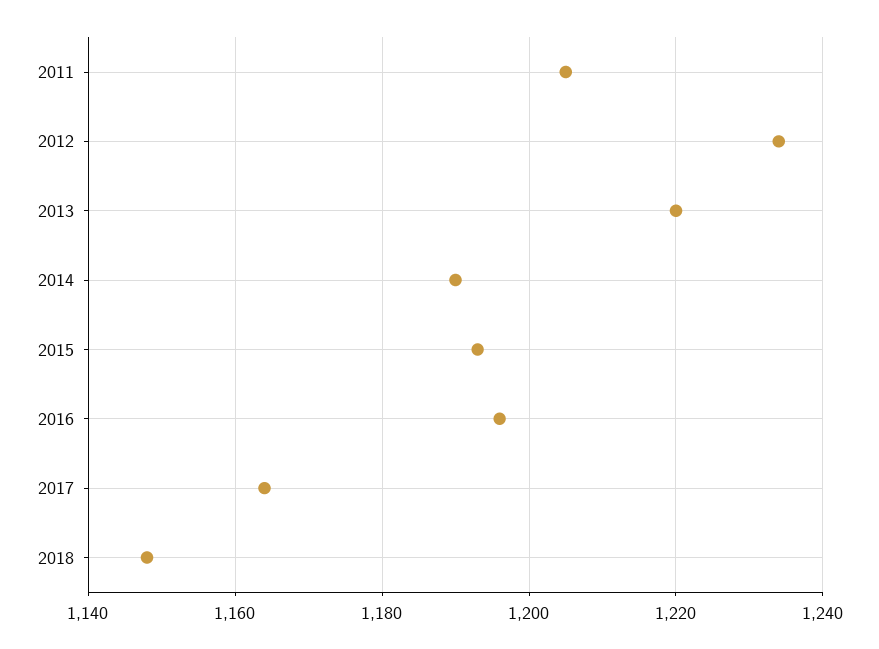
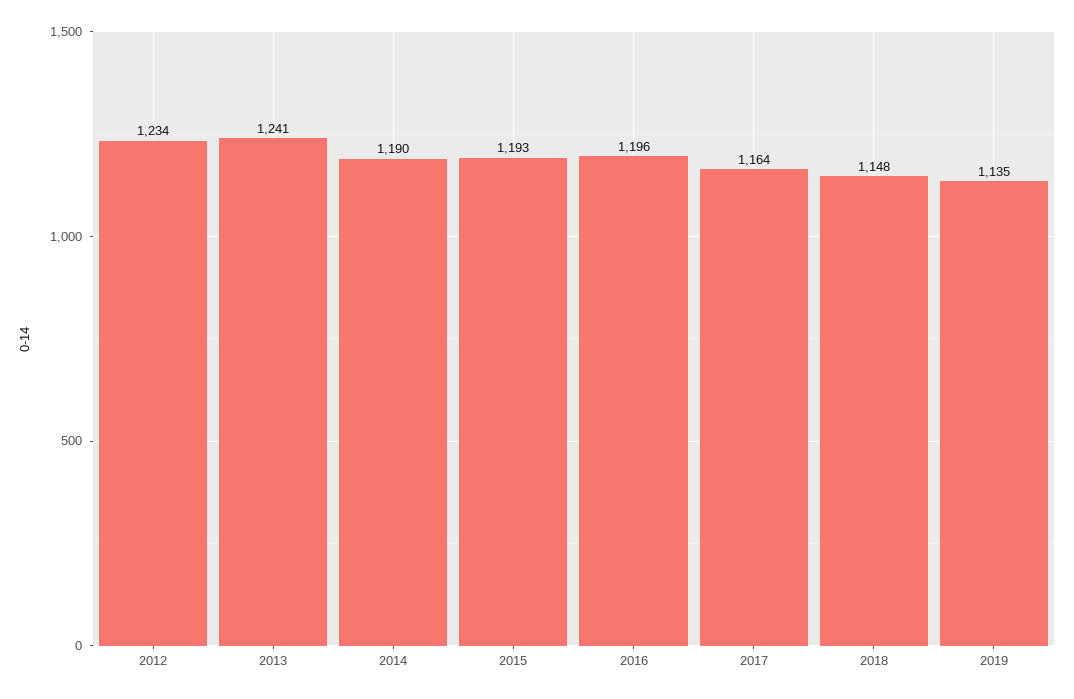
2011: 1205 -> none
2013: 1220 -> 1241
2019: none -> 1135

